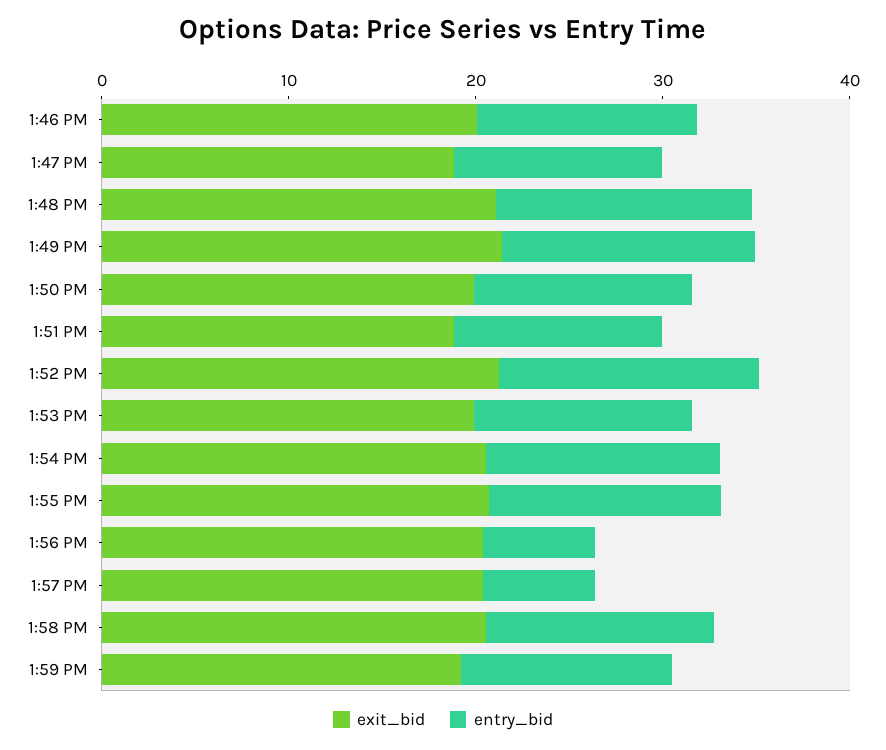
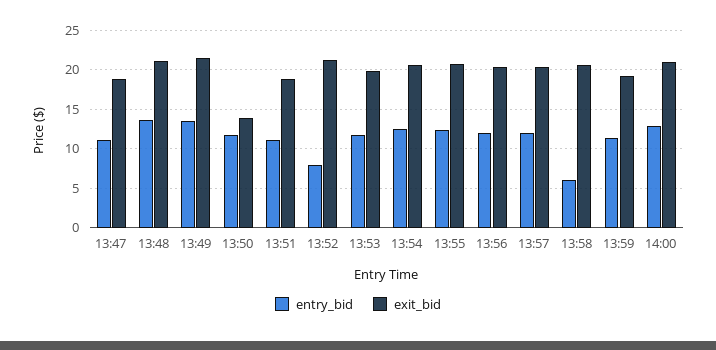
exit_bid, 1:46 PM: 20 -> none
entry_bid, 1:46 PM: 12 -> none
exit_bid, 1:50 PM: 20 -> 14
entry_bid, 1:52 PM: 14 -> 8
entry_bid, 1:56 PM: 6 -> 12
entry_bid, 1:57 PM: 6 -> 12
entry_bid, 1:58 PM: 12 -> 6
entry_bid, 14:00: none -> 13
exit_bid, 14:00: none -> 21

